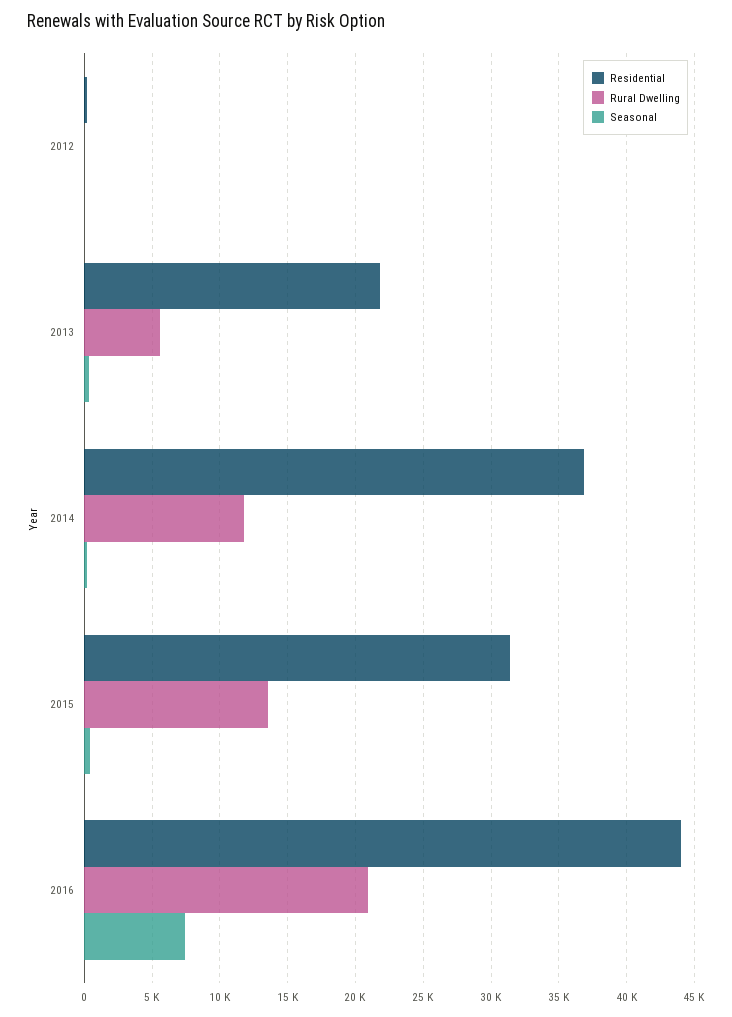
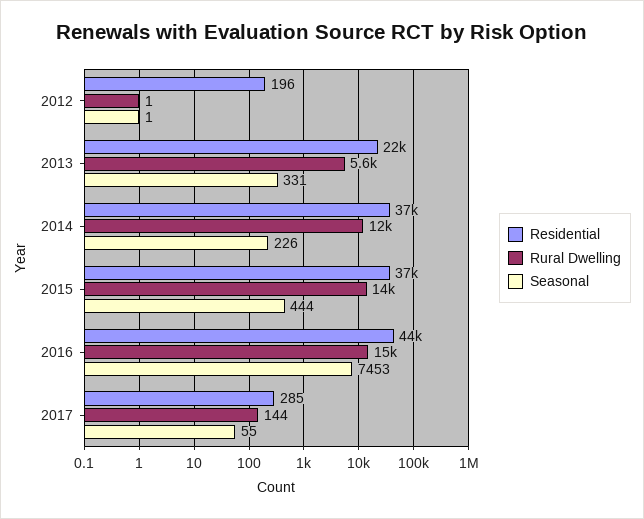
Residential, 2015: 31500 -> 37000
Rural Dwelling, 2016: 21000 -> 15000
Residential, 2017: none -> 285
Rural Dwelling, 2017: none -> 144
Seasonal, 2017: none -> 55

